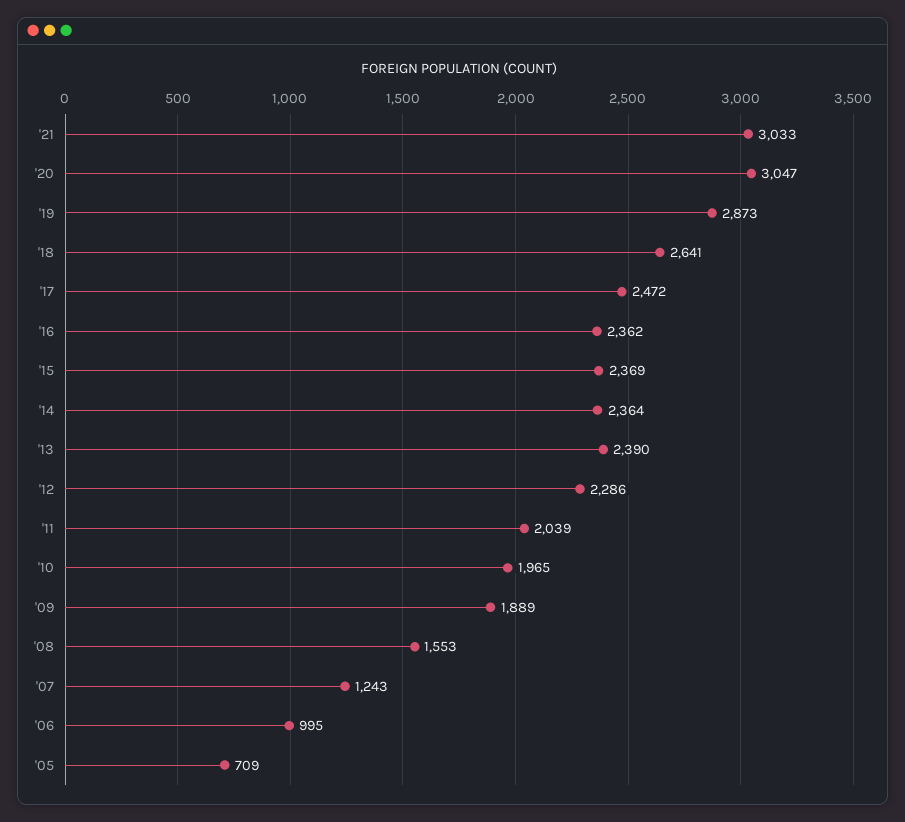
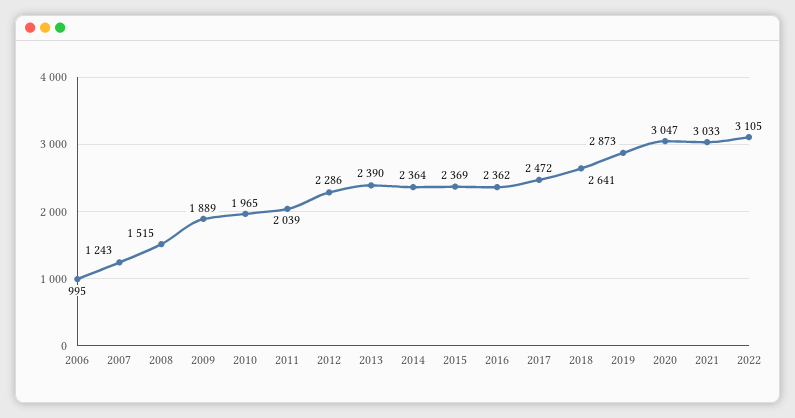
'08: 1553 -> 1515
'05: 709 -> none
2022: none -> 3105

